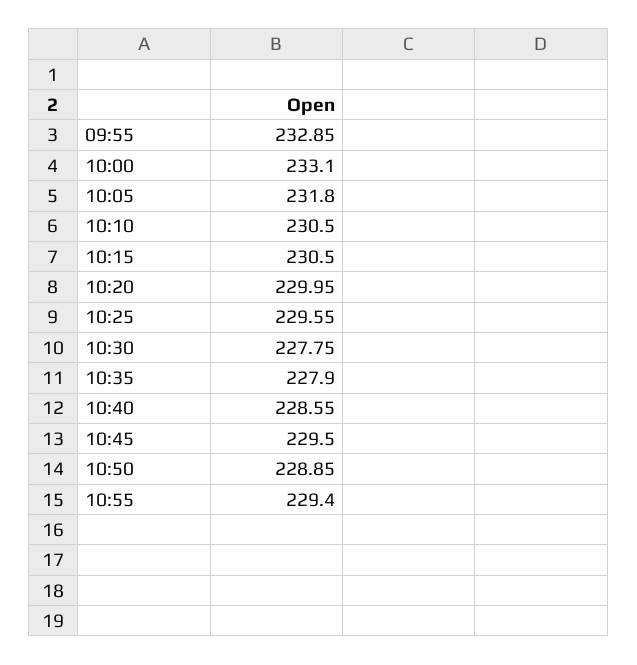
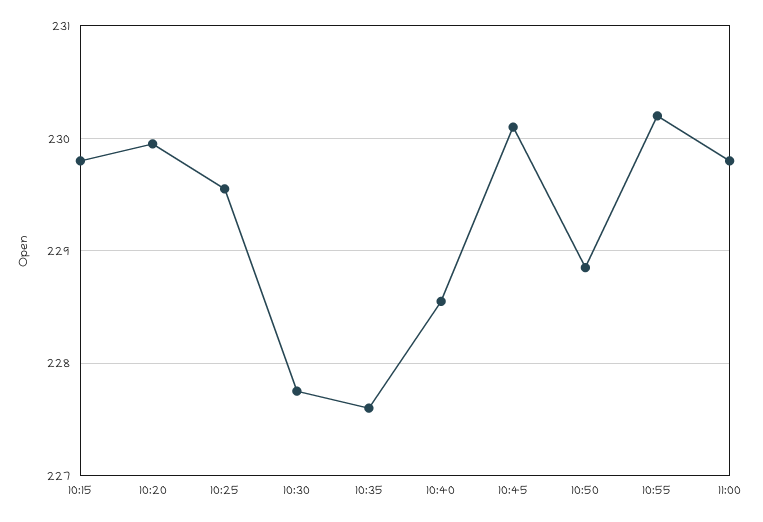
09:55: 232.85 -> none
10:00: 233.1 -> none
10:05: 231.8 -> none
10:10: 230.5 -> none
10:15: 230.5 -> 229.8
10:35: 227.9 -> 227.6
10:45: 229.5 -> 230.1
10:55: 229.4 -> 230.2
11:00: none -> 229.8

